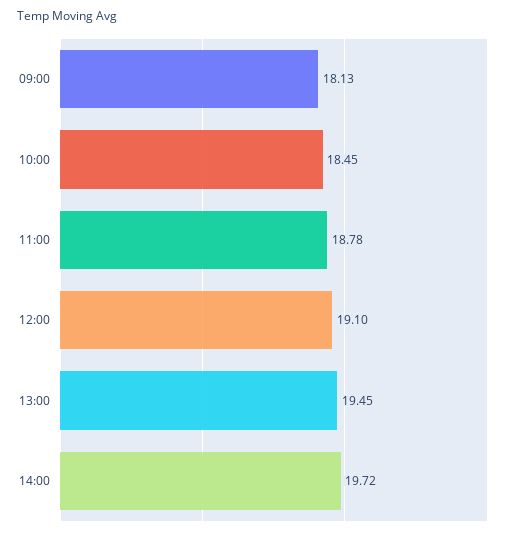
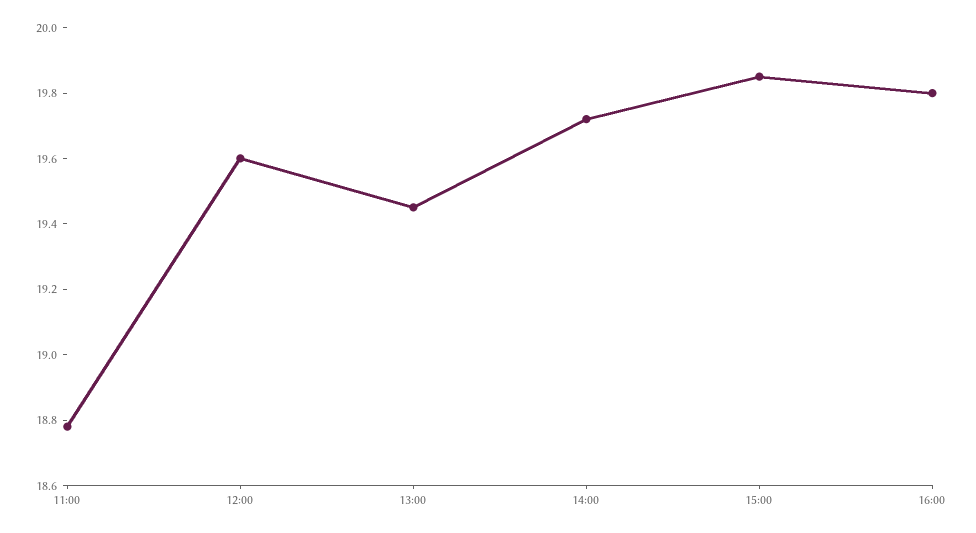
09:00: 18.13 -> none
10:00: 18.45 -> none
12:00: 19.1 -> 19.6
15:00: none -> 19.85
16:00: none -> 19.8

